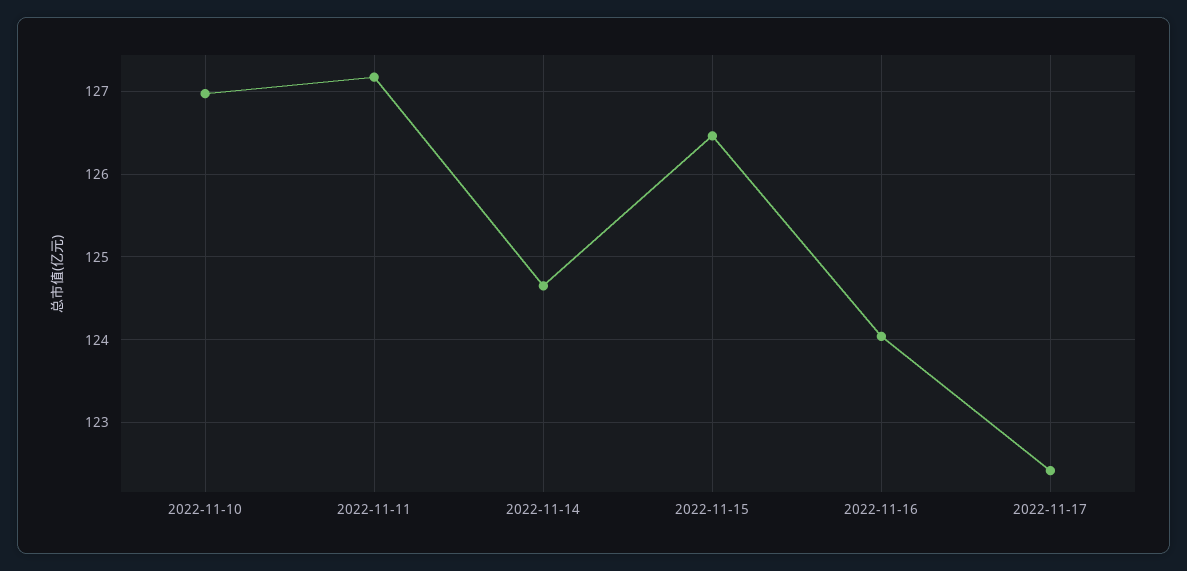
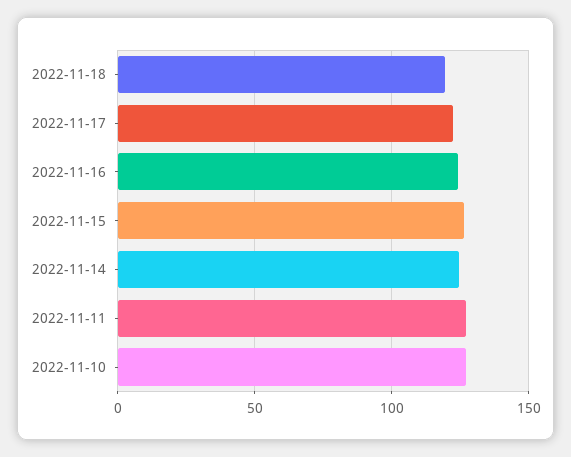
2022-11-18: none -> 120

